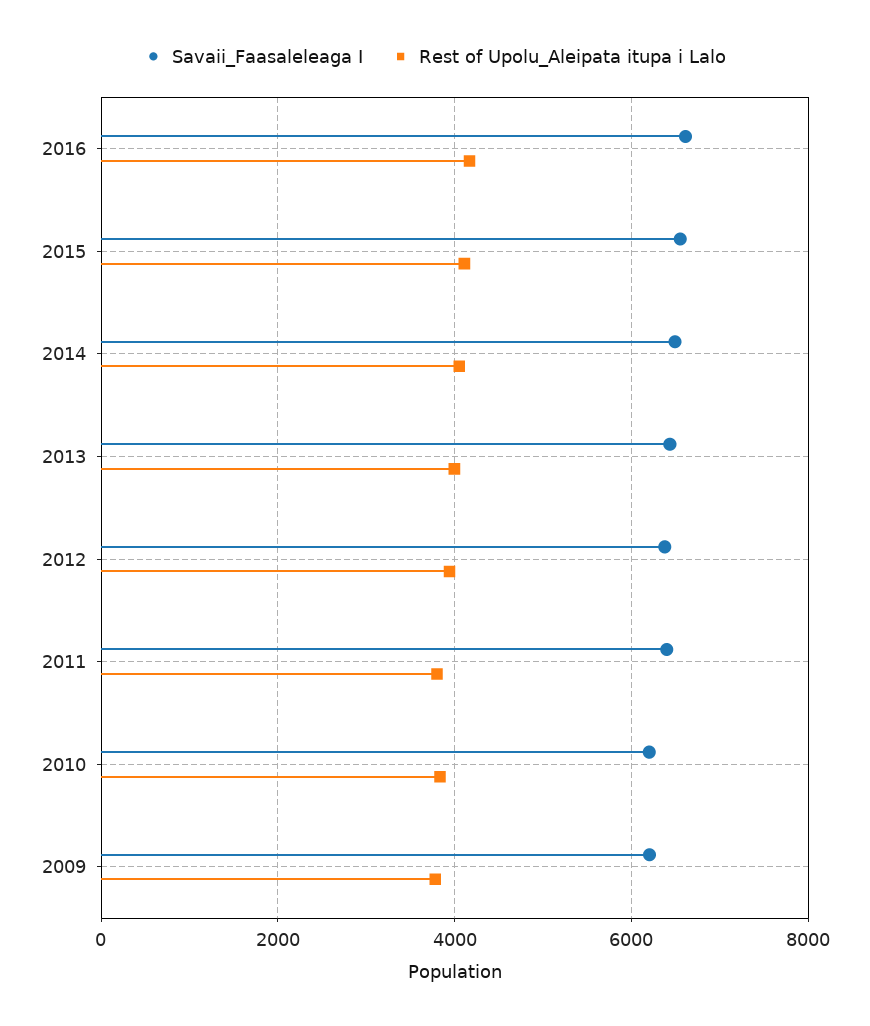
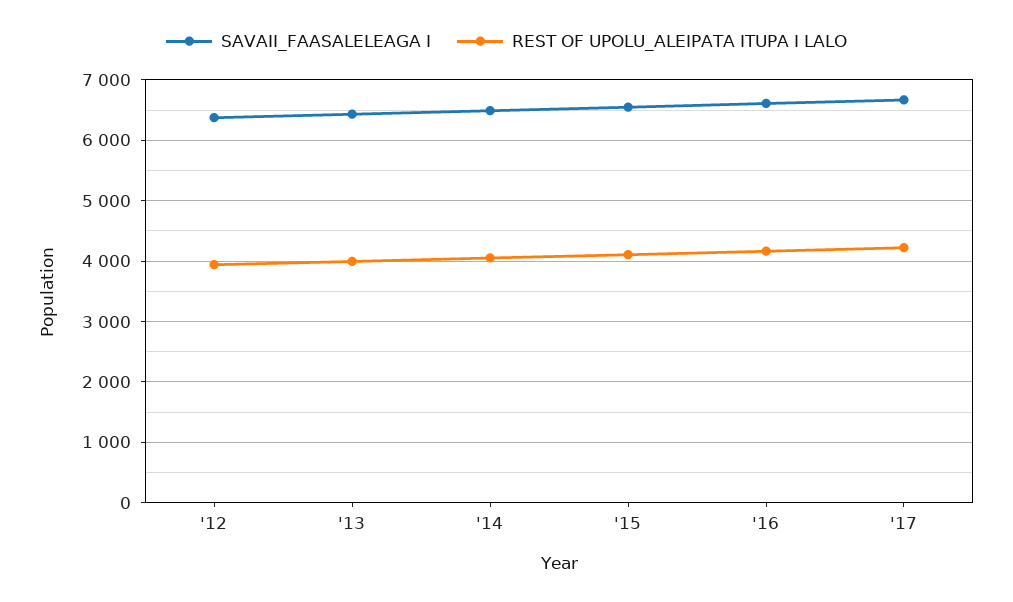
Savaii_Faasaleleaga I, 2011: 6400 -> none
Rest of Upolu_Aleipata itupa i Lalo, 2011: 3800 -> none
Savaii_Faasaleleaga I, 2010: 6200 -> none
Rest of Upolu_Aleipata itupa i Lalo, 2010: 3800 -> none
Savaii_Faasaleleaga I, 2009: 6200 -> none
Rest of Upolu_Aleipata itupa i Lalo, 2009: 3800 -> none
Savaii_Faasaleleaga I, '17: none -> 6700
Rest of Upolu_Aleipata itupa i Lalo, '17: none -> 4200

